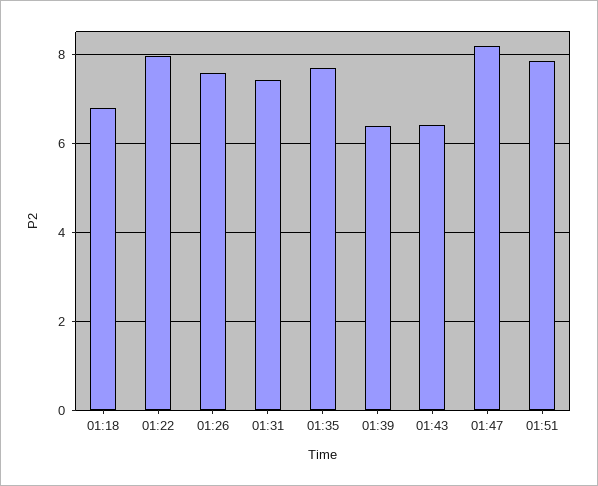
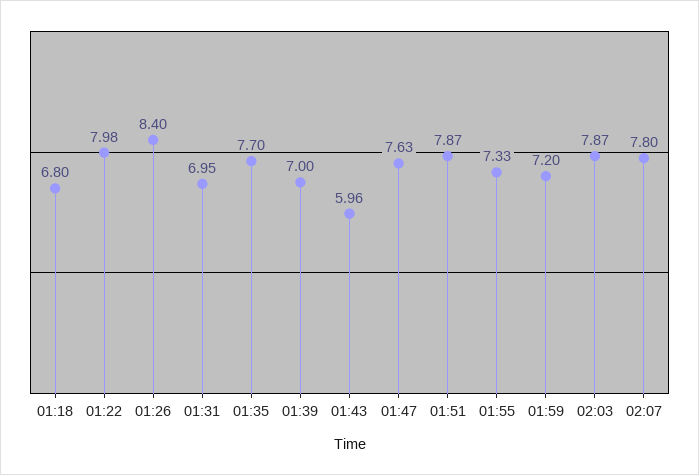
01:26: 7.6 -> 8.4
01:31: 7.4 -> 6.95
01:39: 6.4 -> 7
01:43: 6.4 -> 5.96
01:47: 8.2 -> 7.63
01:55: none -> 7.33
01:59: none -> 7.2
02:03: none -> 7.87
02:07: none -> 7.8

